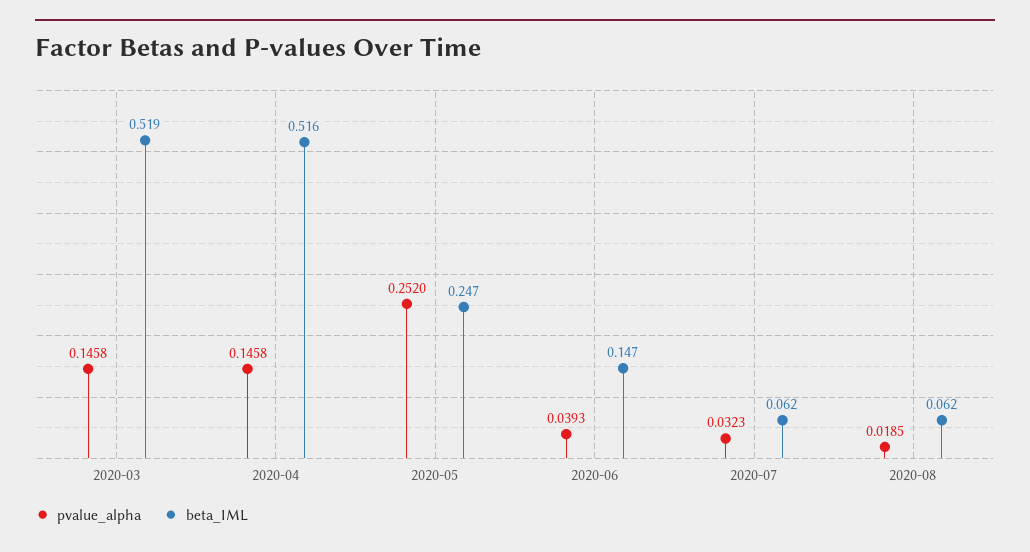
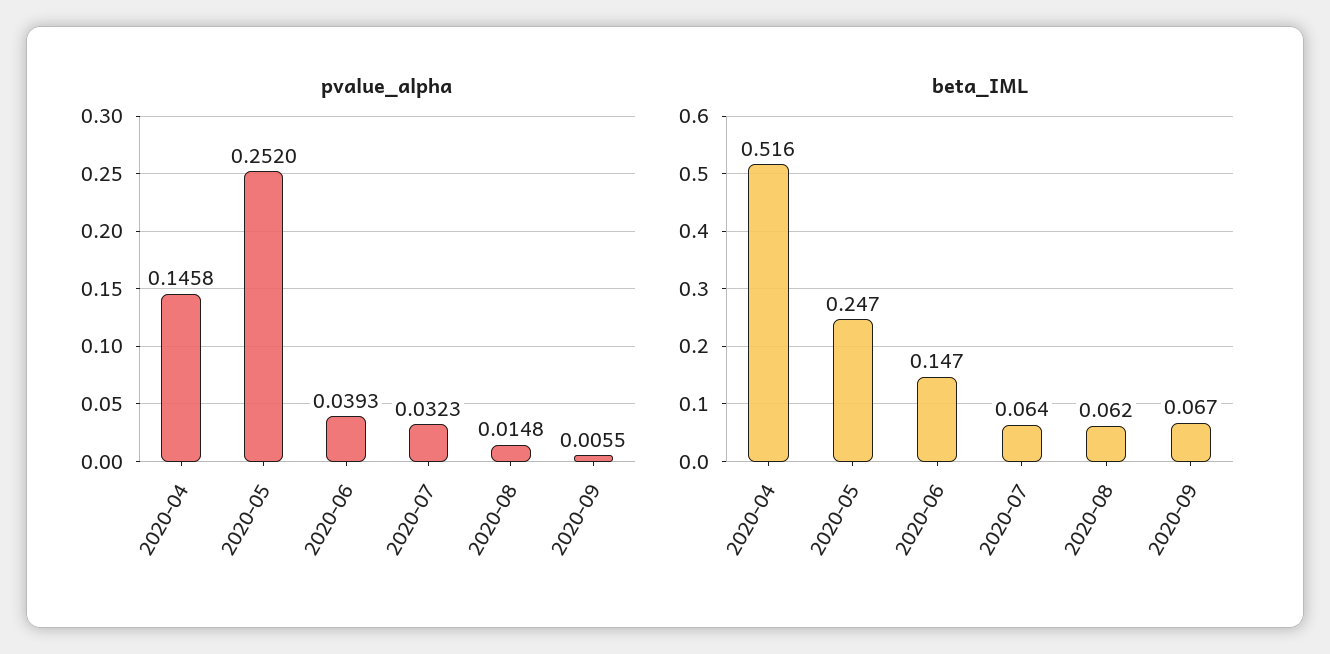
pvalue_alpha, 2020-03: 0.1458 -> none
beta_IML, 2020-03: 0.519 -> none
beta_IML, 2020-07: 0.062 -> 0.064
pvalue_alpha, 2020-08: 0.0185 -> 0.0148
pvalue_alpha, 2020-09: none -> 0.0055
beta_IML, 2020-09: none -> 0.067

